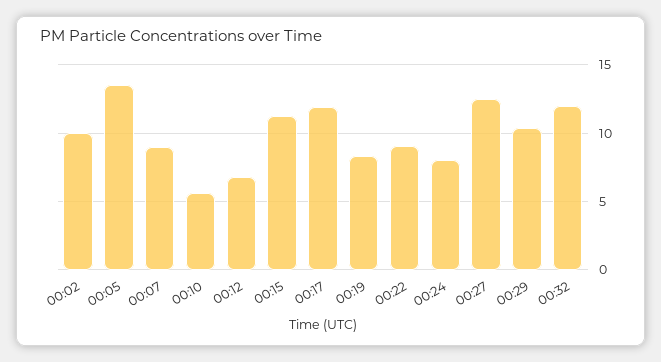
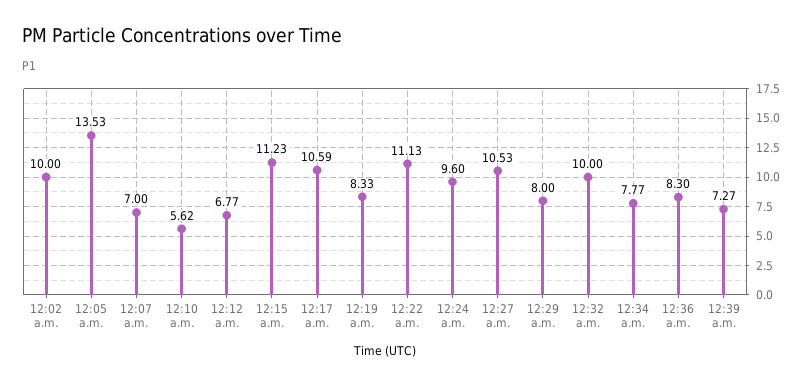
00:07: 9 -> 7
00:17: 12 -> 10.59
00:22: 9 -> 11.13
00:24: 8 -> 9.6
00:27: 12.5 -> 10.53
00:29: 10.5 -> 8
00:32: 12 -> 10
12:34 a.m.: none -> 7.77
12:36 a.m.: none -> 8.3
12:39 a.m.: none -> 7.27

